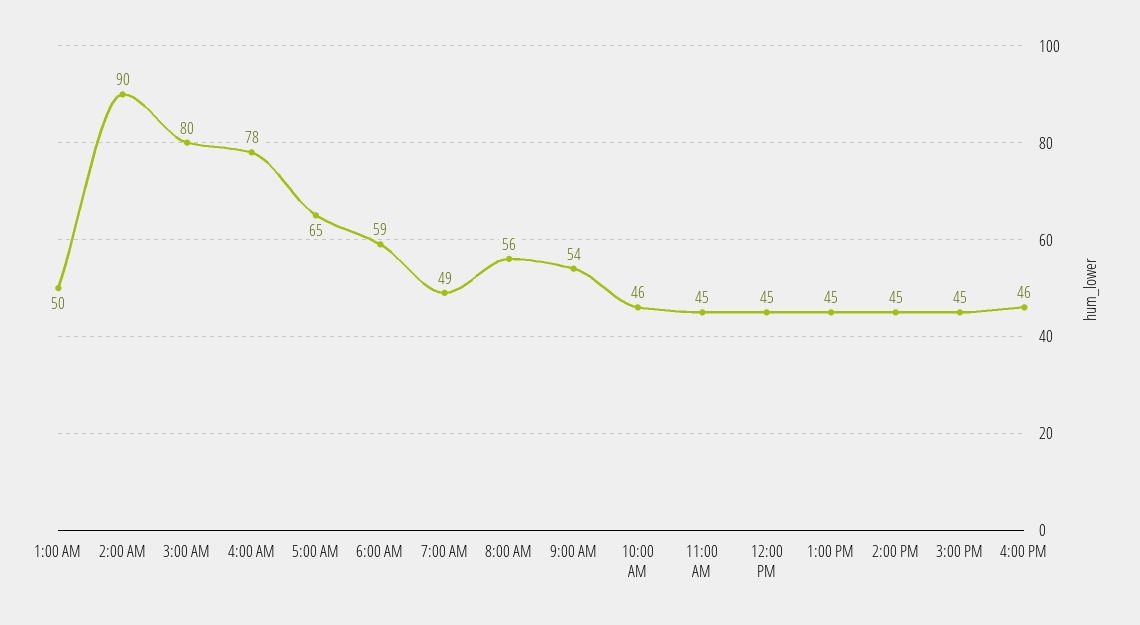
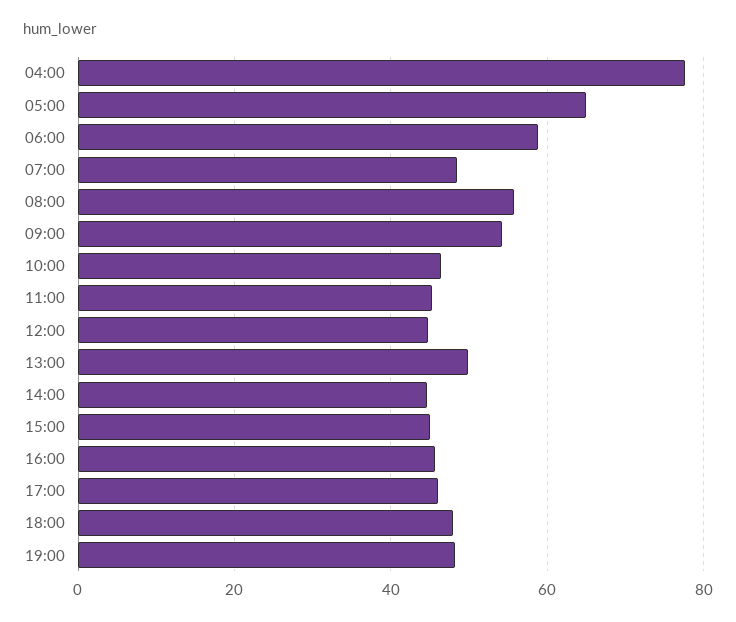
1:00 AM: 50 -> none
2:00 AM: 90 -> none
3:00 AM: 80 -> none
1:00 PM: 45 -> 50
17:00: none -> 46
18:00: none -> 48
19:00: none -> 48

